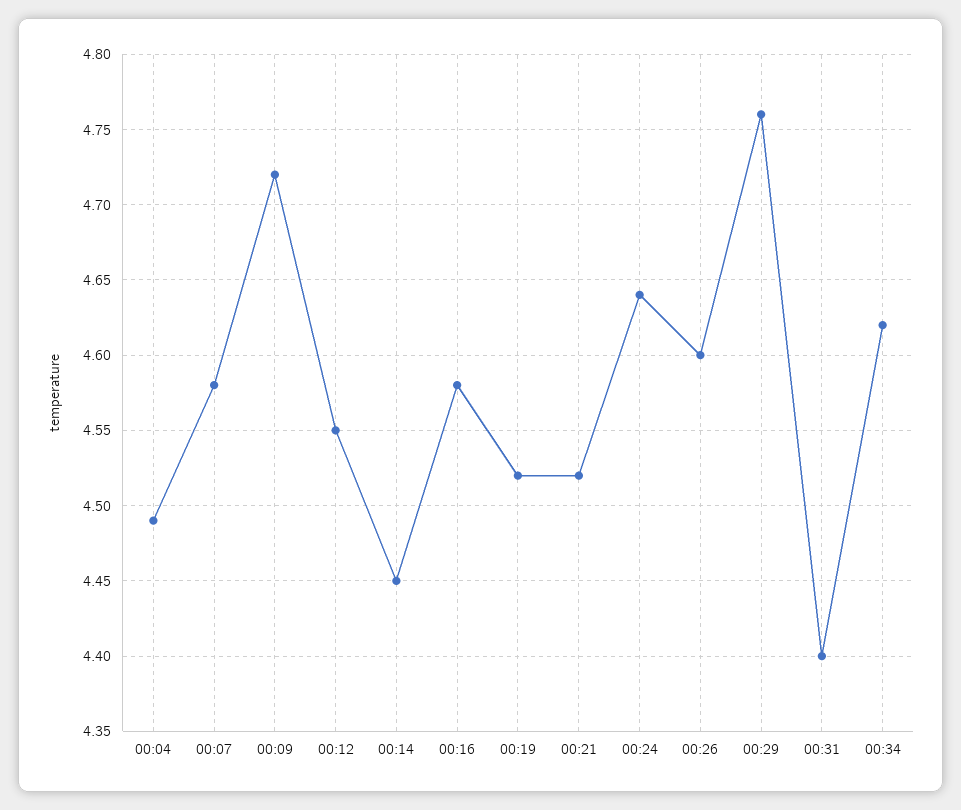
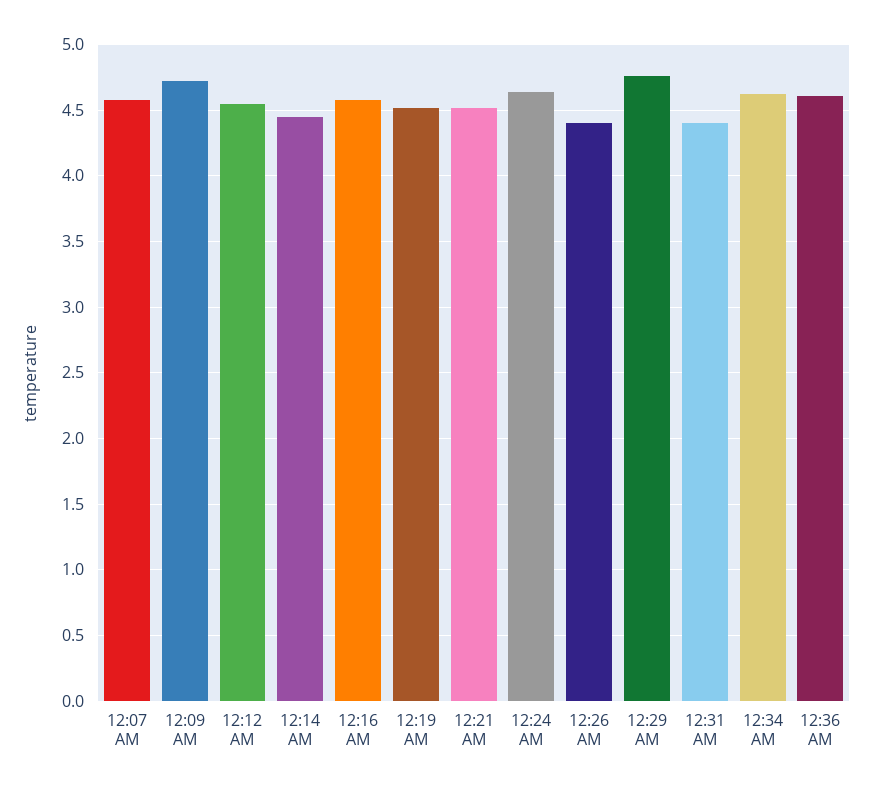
00:04: 4.49 -> none
00:26: 4.6 -> 4.4
12:36 AM: none -> 4.6

